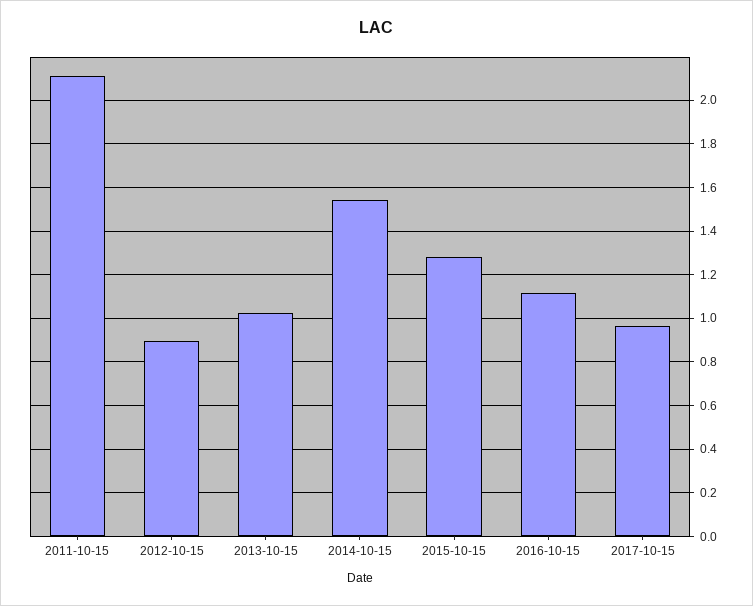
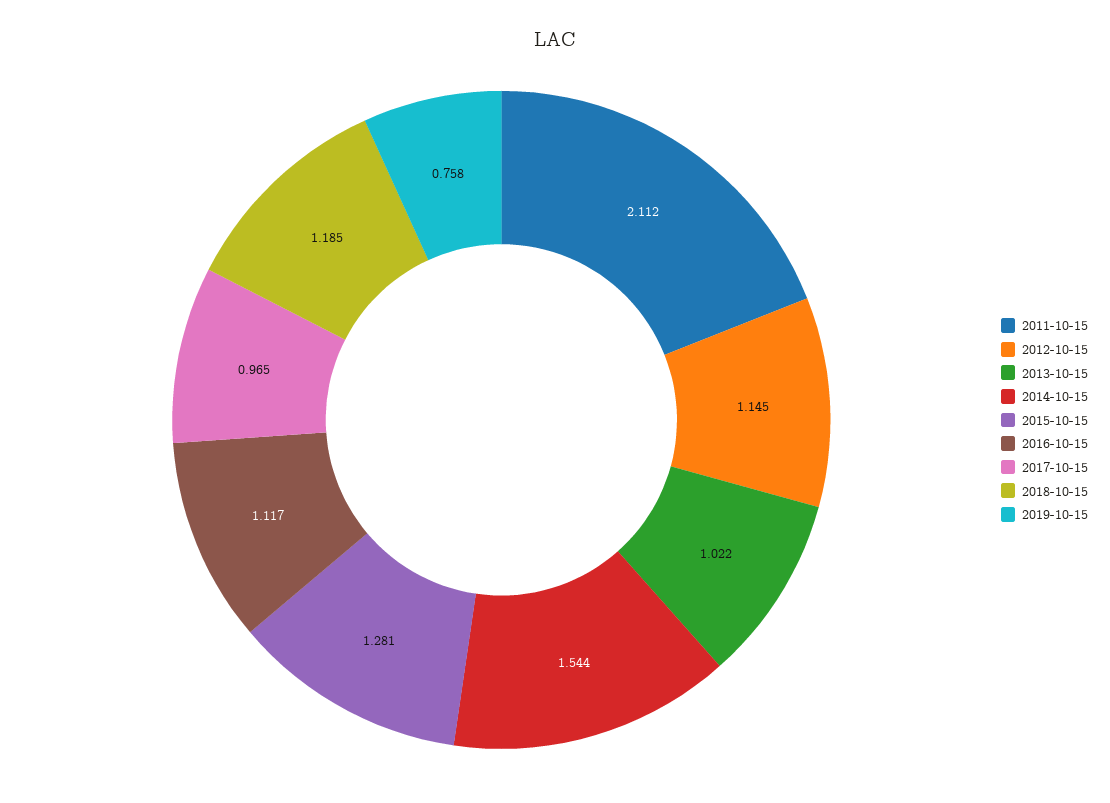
2012-10-15: 0.9 -> 1.145
2018-10-15: none -> 1.185
2019-10-15: none -> 0.758

